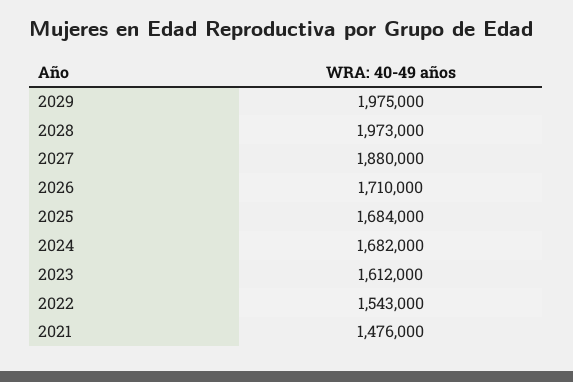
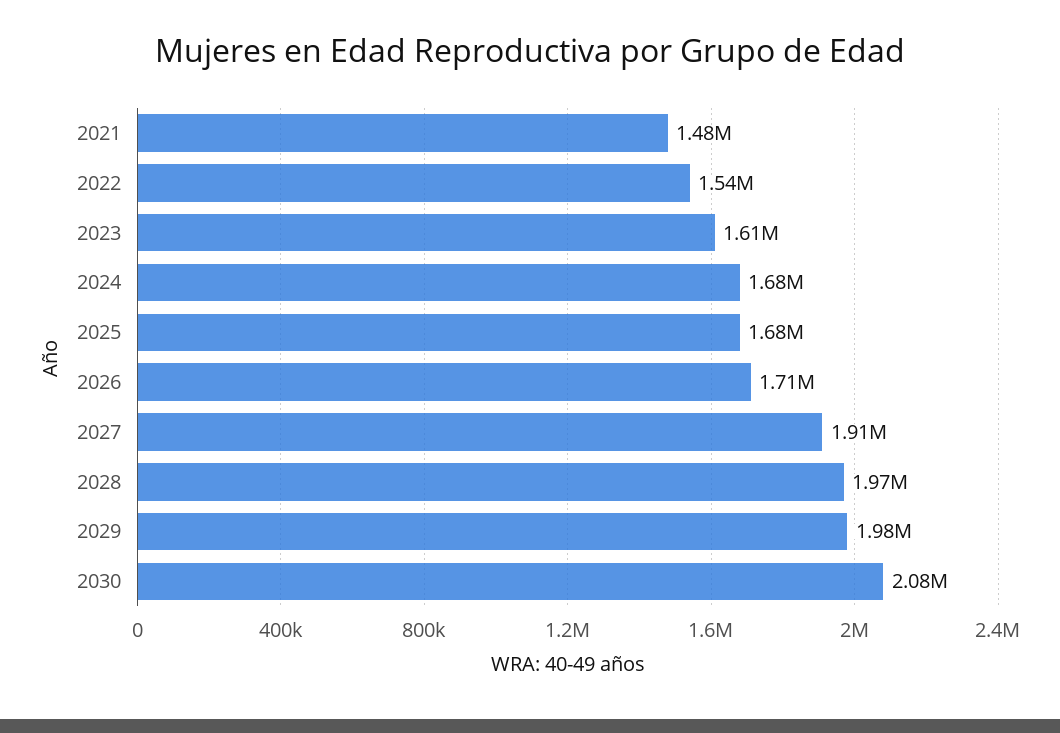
2027: 1880000 -> 1910000
2030: none -> 2080000

